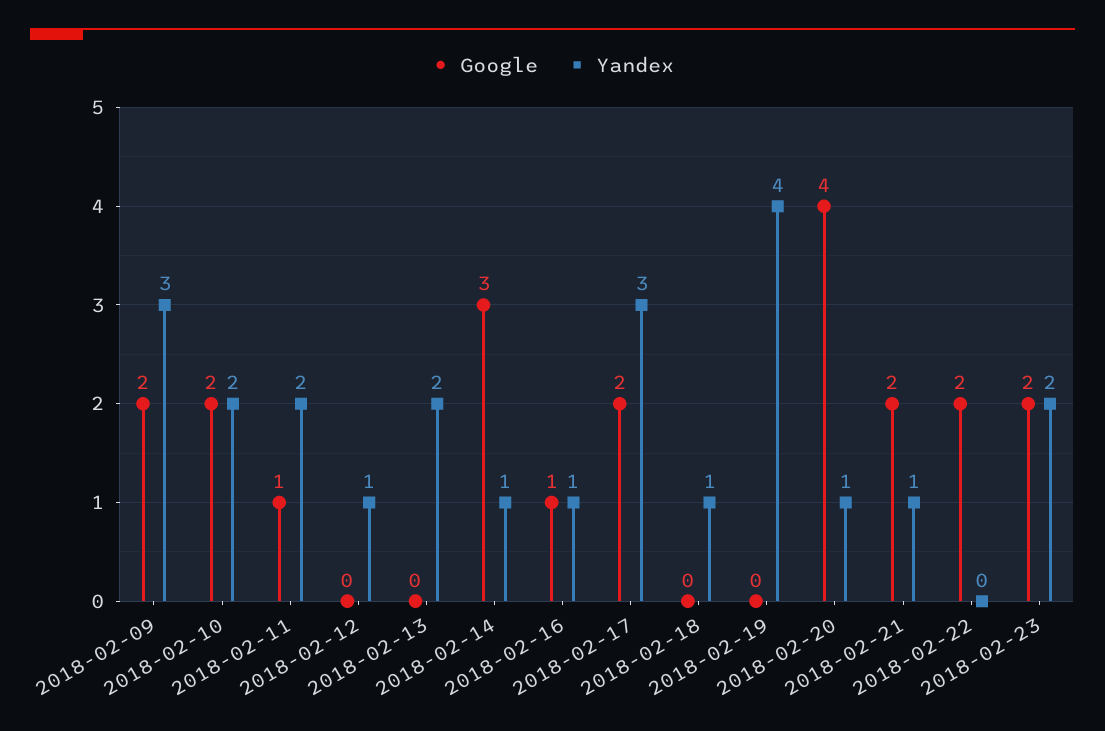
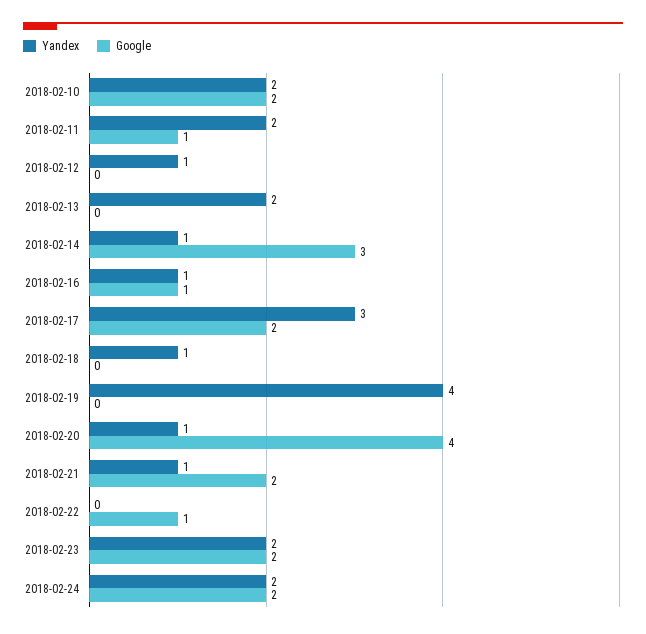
Google, 2018-02-09: 2 -> none
Yandex, 2018-02-09: 3 -> none
Google, 2018-02-22: 2 -> 1
Yandex, 2018-02-24: none -> 2
Google, 2018-02-24: none -> 2

